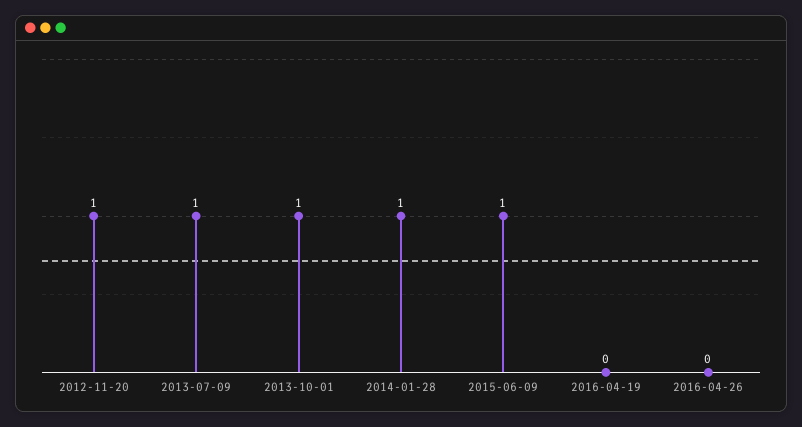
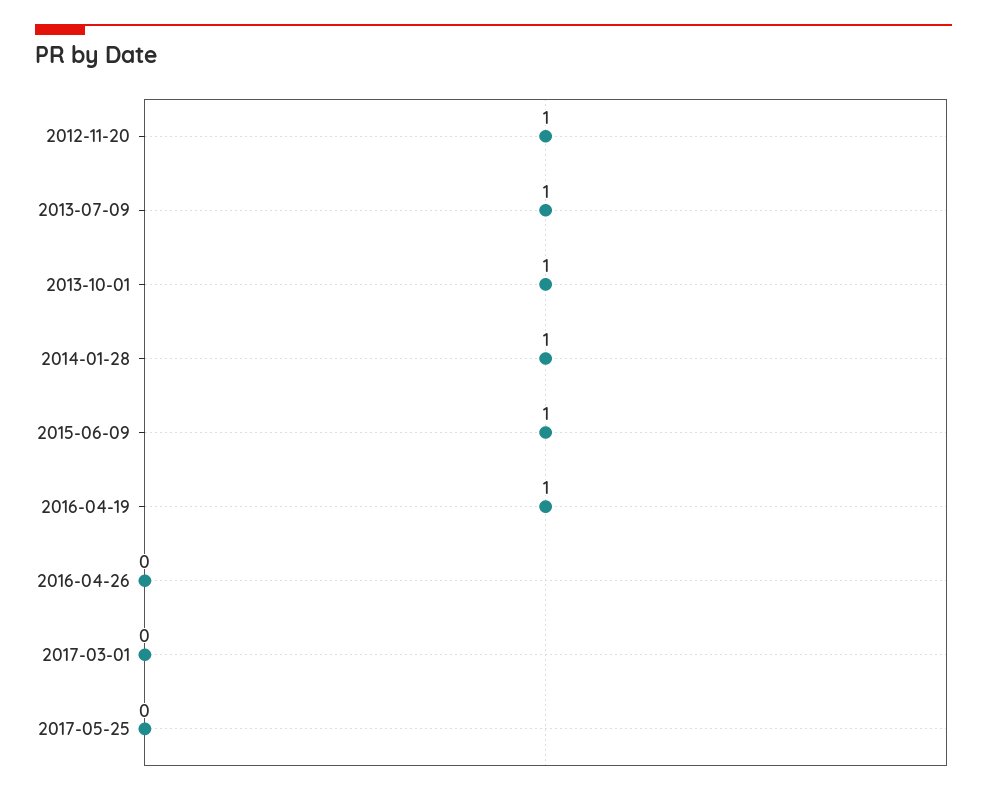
2016-04-19: 0 -> 1
2017-03-01: none -> 0
2017-05-25: none -> 0

